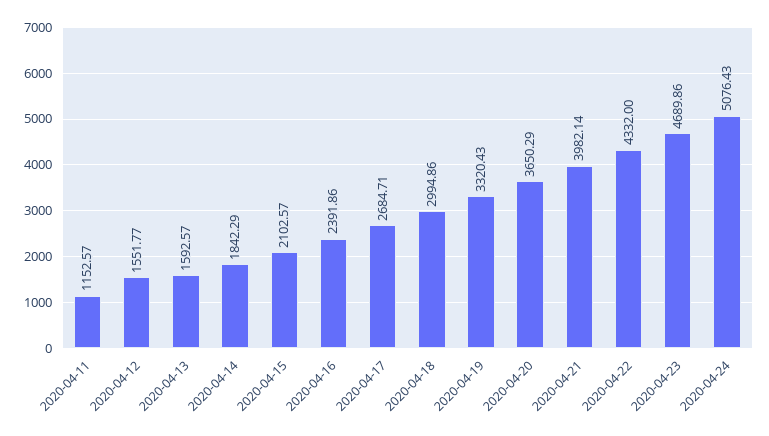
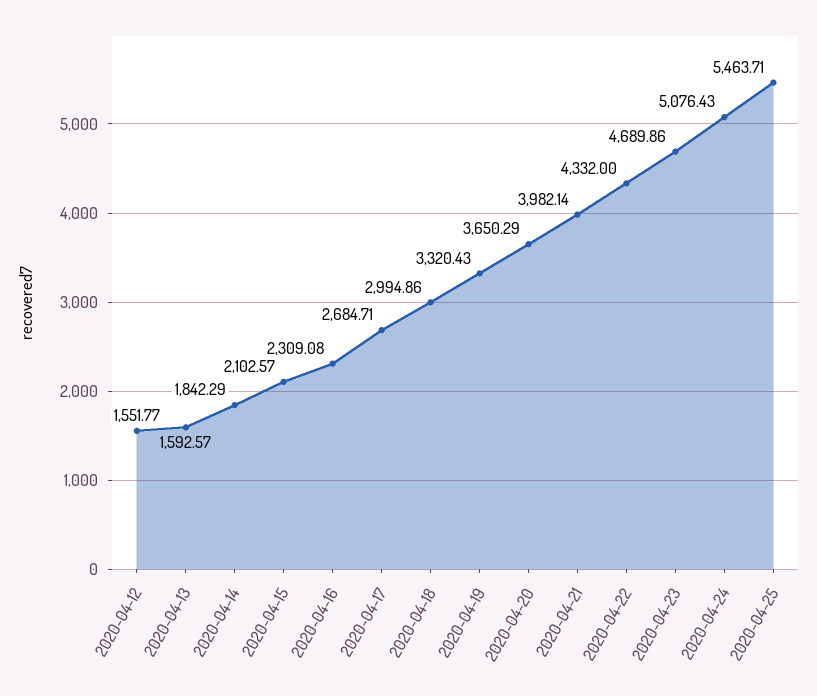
2020-04-11: 1152.57 -> none
2020-04-16: 2391.86 -> 2309.08
2020-04-25: none -> 5463.71

